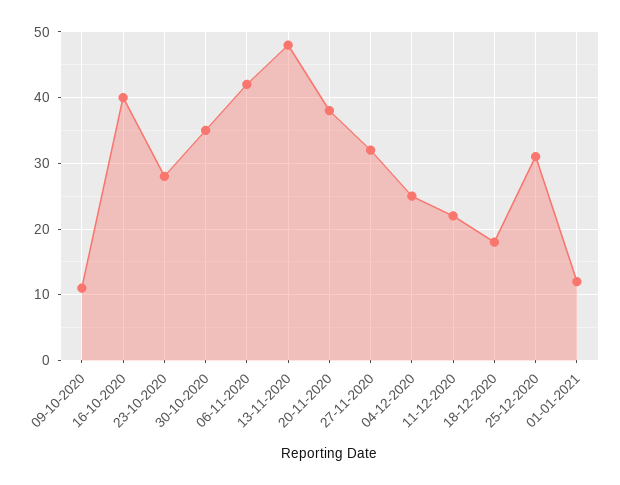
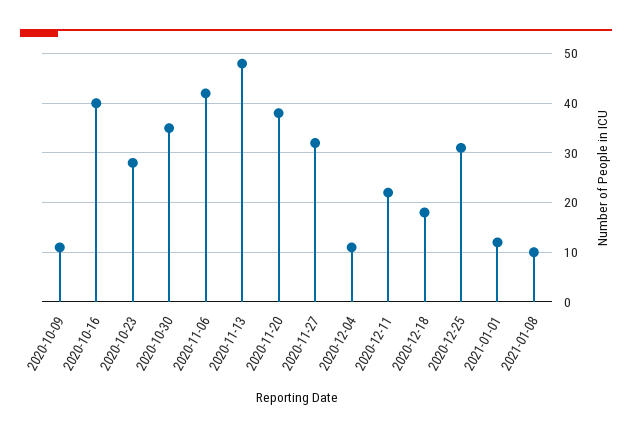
04-12-2020: 25 -> 10
2021-01-08: none -> 10

